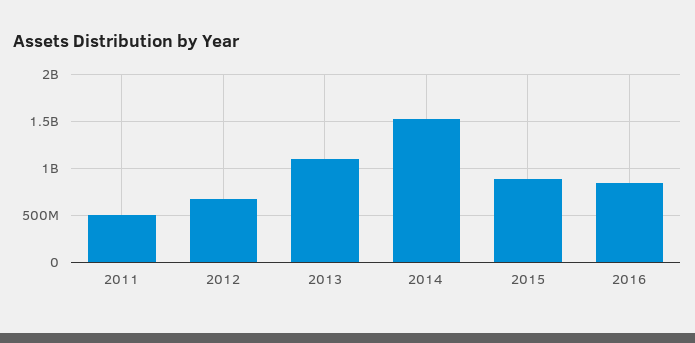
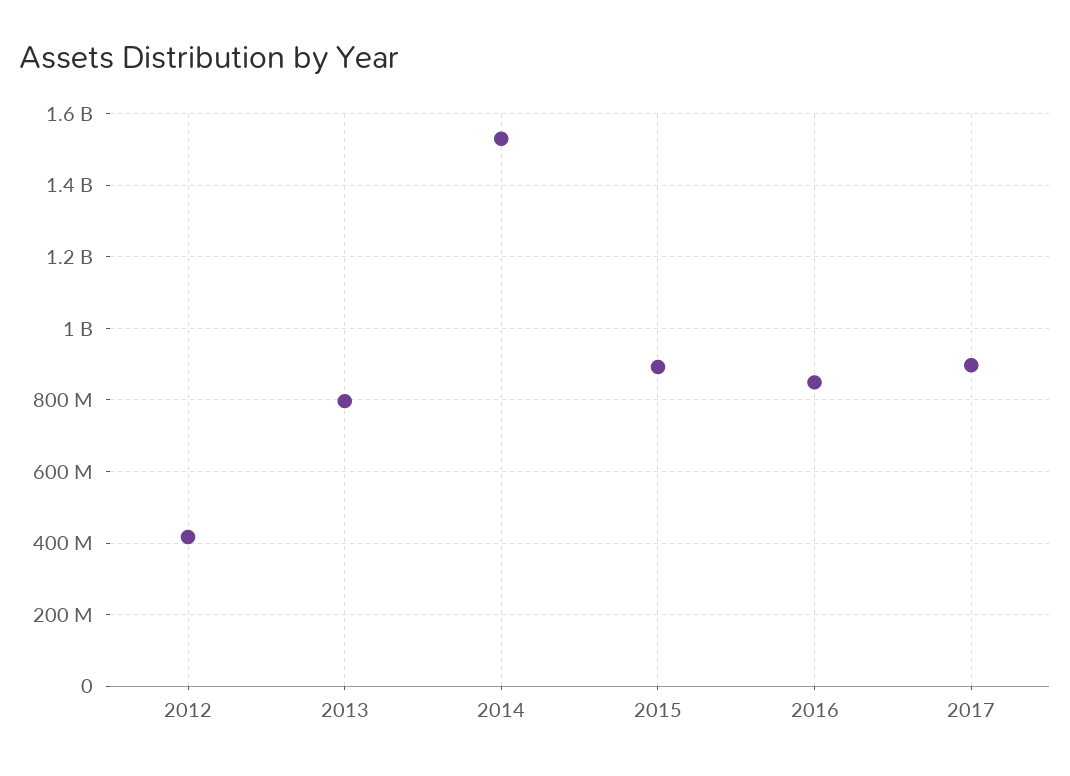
2011: 500000000 -> none
2012: 700000000 -> 420000000
2013: 1100000000 -> 800000000
2017: none -> 900000000

